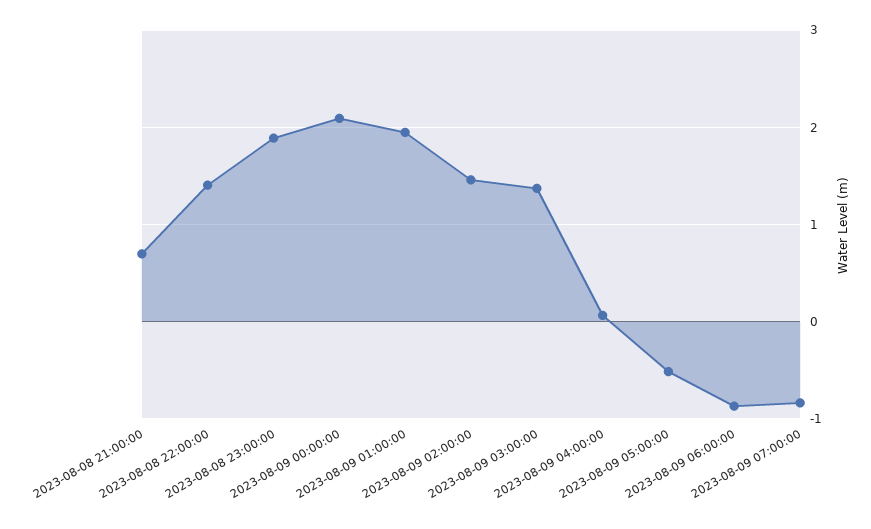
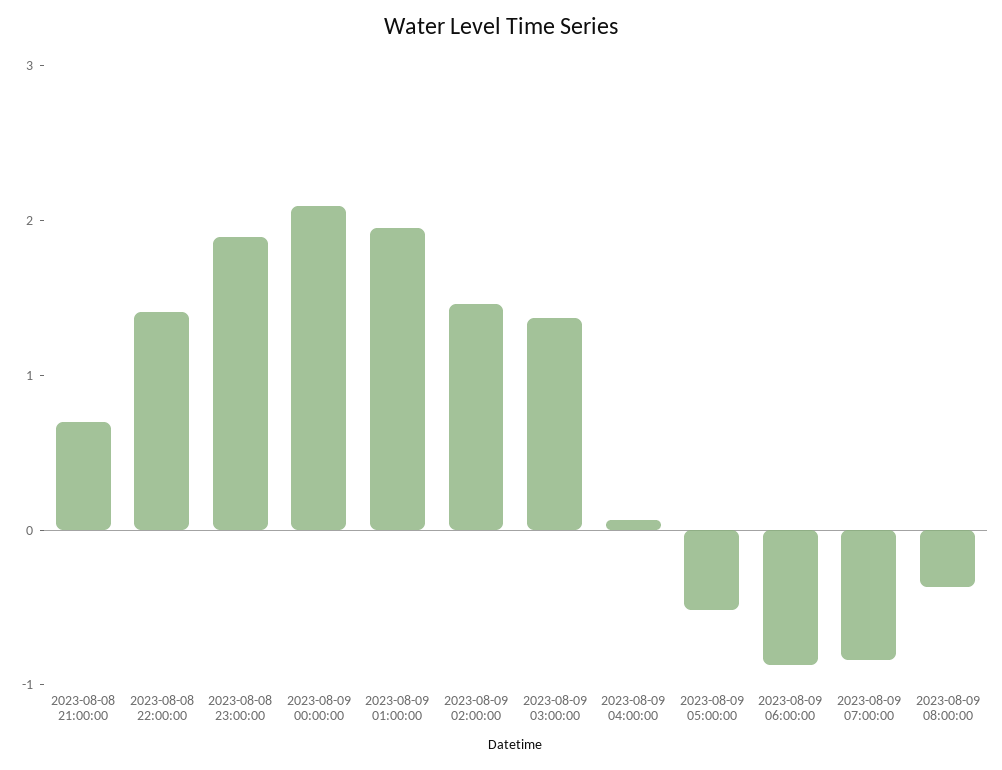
2023-08-09 08:00:00: none -> -0.4

